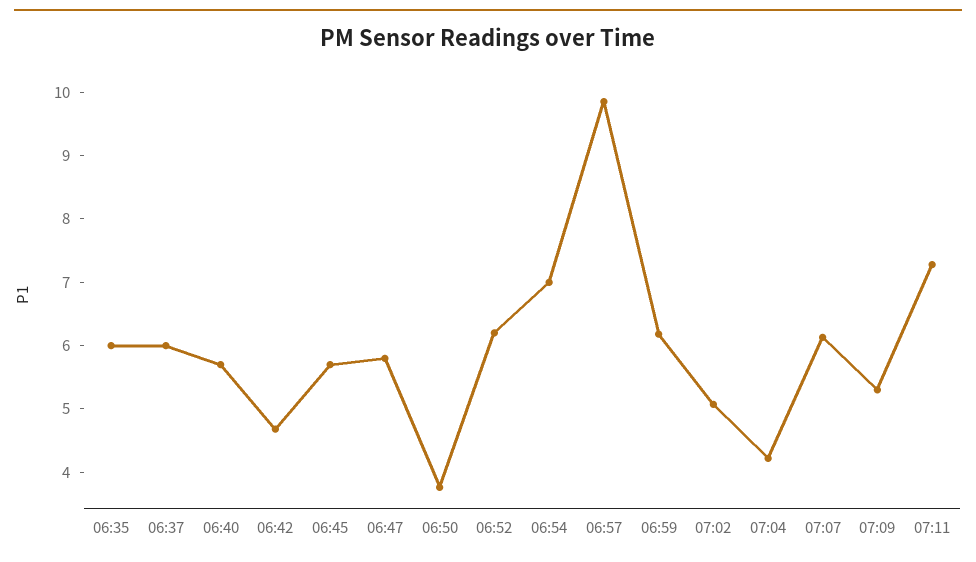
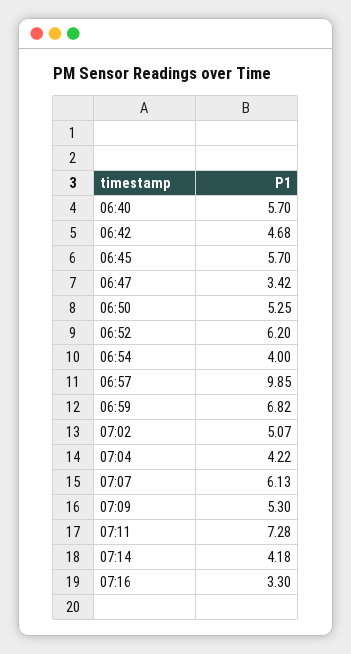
06:35: 6 -> none
06:37: 6 -> none
06:47: 5.8 -> 3.42
06:50: 3.8 -> 5.25
06:54: 7 -> 4
06:59: 6.2 -> 6.82
07:14: none -> 4.18
07:16: none -> 3.3

